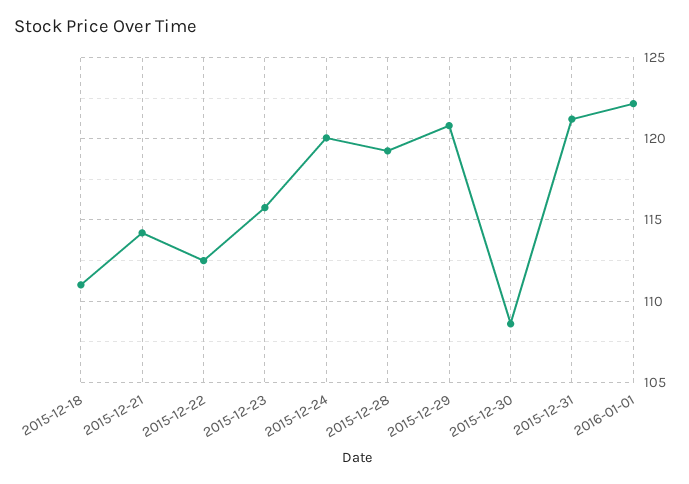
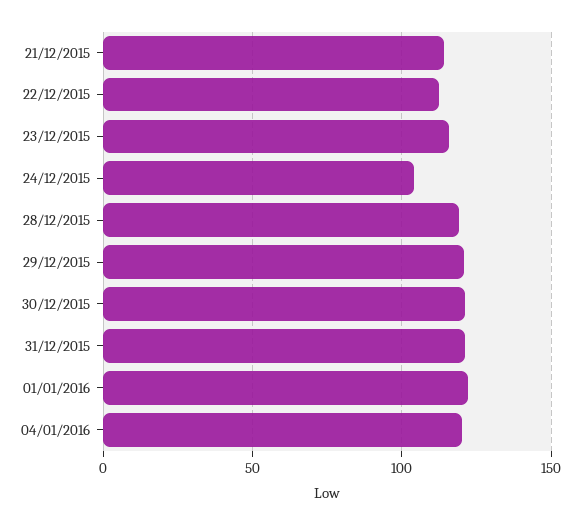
2015-12-18: 111 -> none
2015-12-24: 120 -> 105
2015-12-30: 108.5 -> 120
04/01/2016: none -> 120

